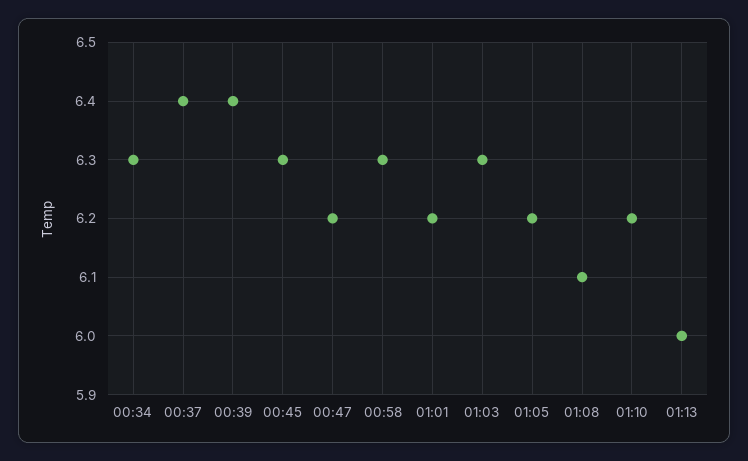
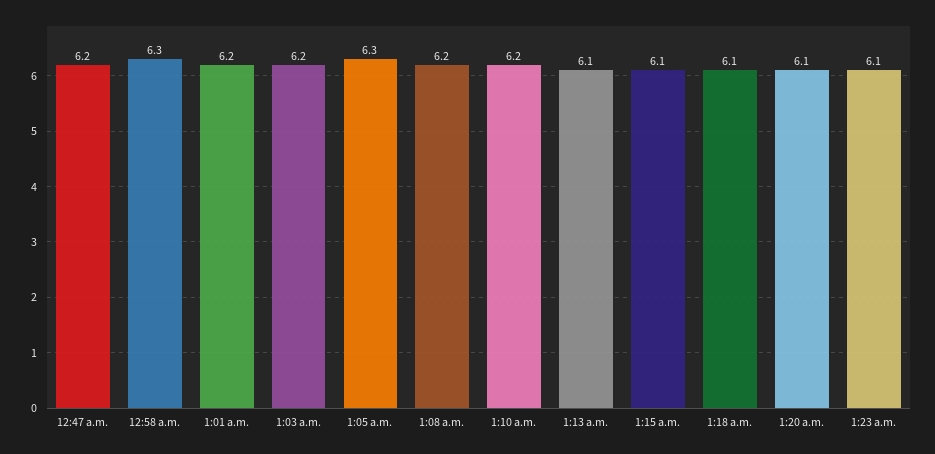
00:34: 6.3 -> none
00:37: 6.4 -> none
00:39: 6.4 -> none
00:45: 6.3 -> none
01:03: 6.3 -> 6.2
01:05: 6.2 -> 6.3
01:08: 6.1 -> 6.2
01:13: 6 -> 6.1
1:15 a.m.: none -> 6.1
1:18 a.m.: none -> 6.1
1:20 a.m.: none -> 6.1
1:23 a.m.: none -> 6.1

